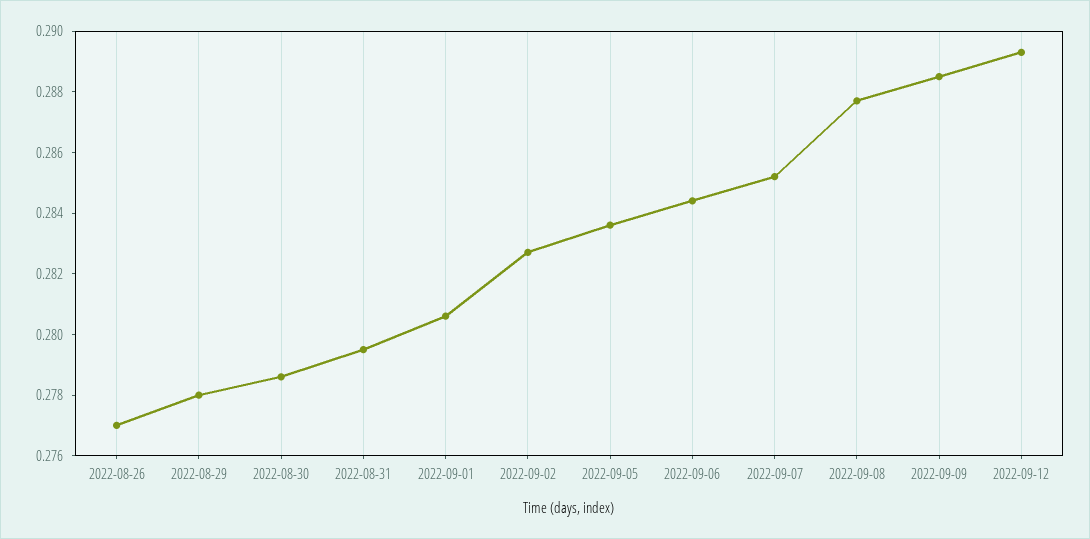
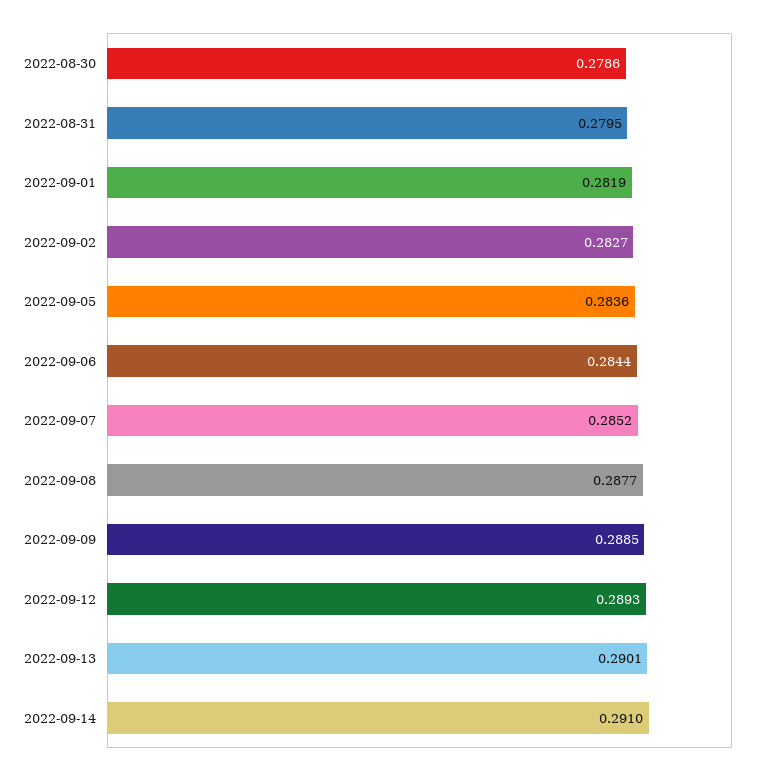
2022-08-26: 0.277 -> none
2022-08-29: 0.278 -> none
2022-09-01: 0.2805 -> 0.2819
2022-09-13: none -> 0.2901
2022-09-14: none -> 0.291

